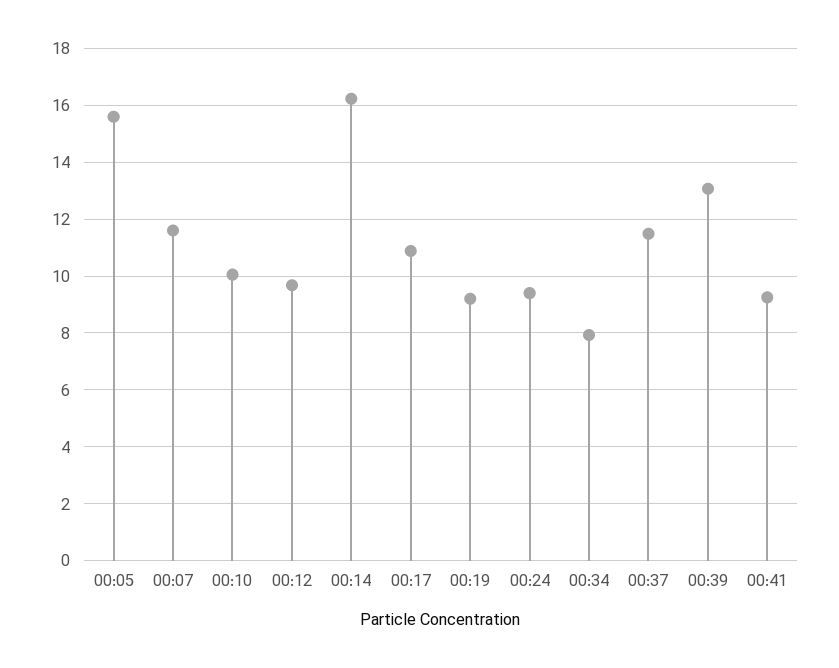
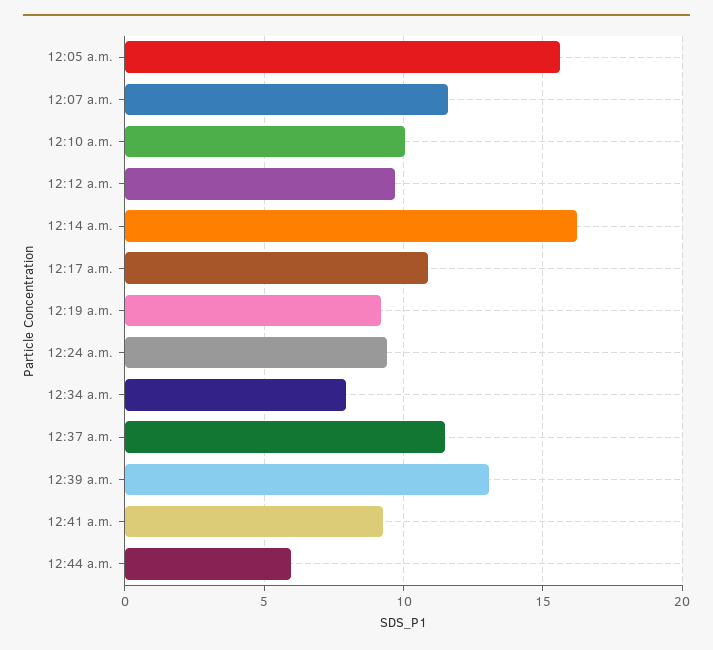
12:44 a.m.: none -> 6

